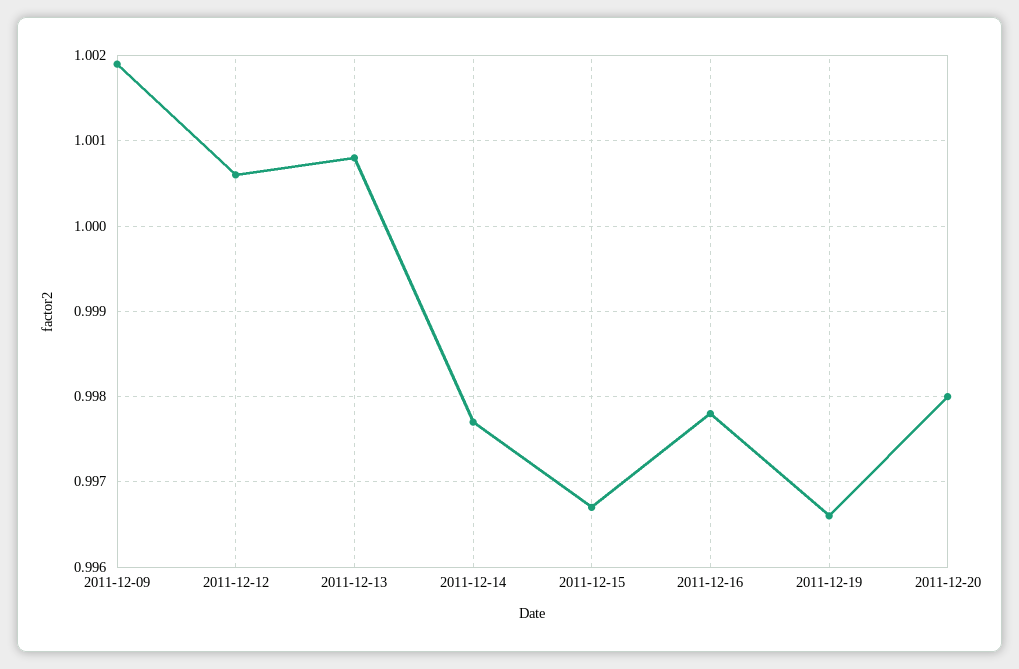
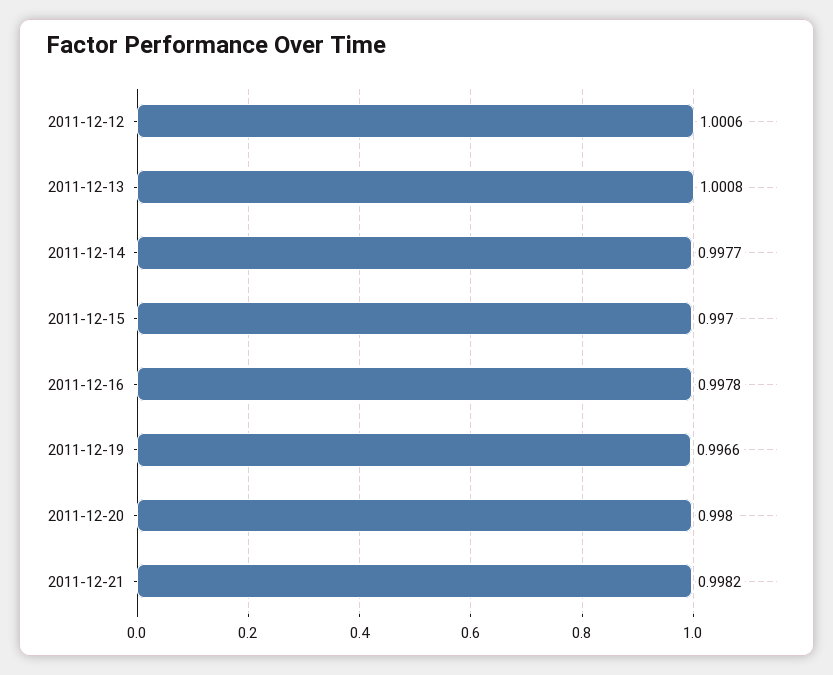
2011-12-09: 1.0019 -> none
2011-12-15: 0.9967 -> 0.997
2011-12-21: none -> 0.9982

